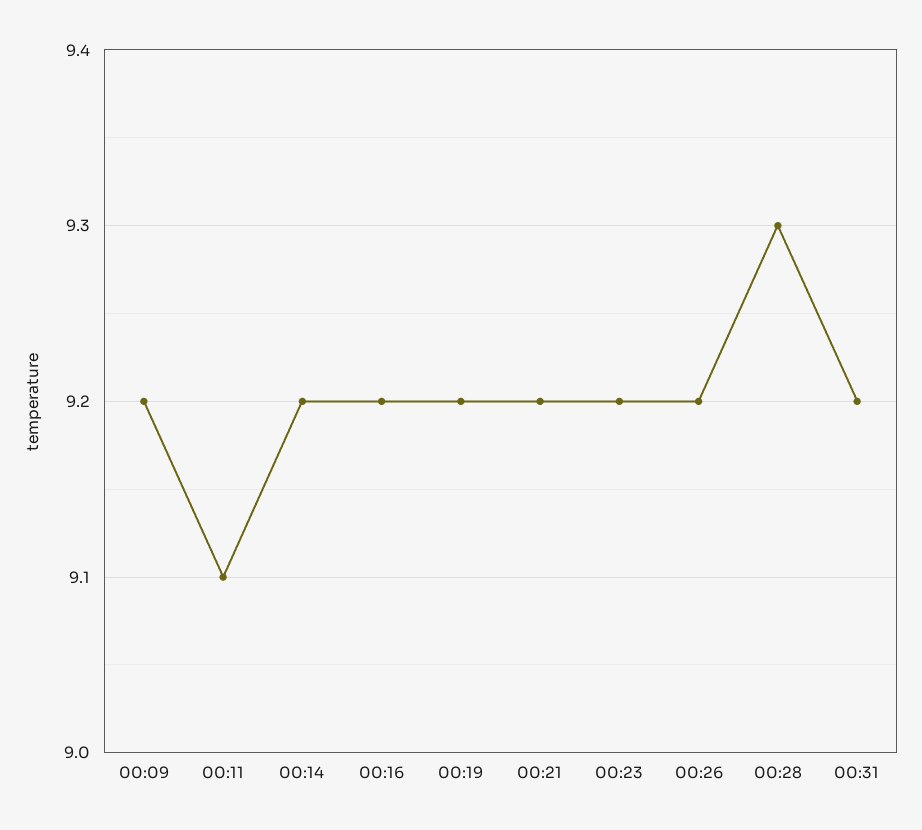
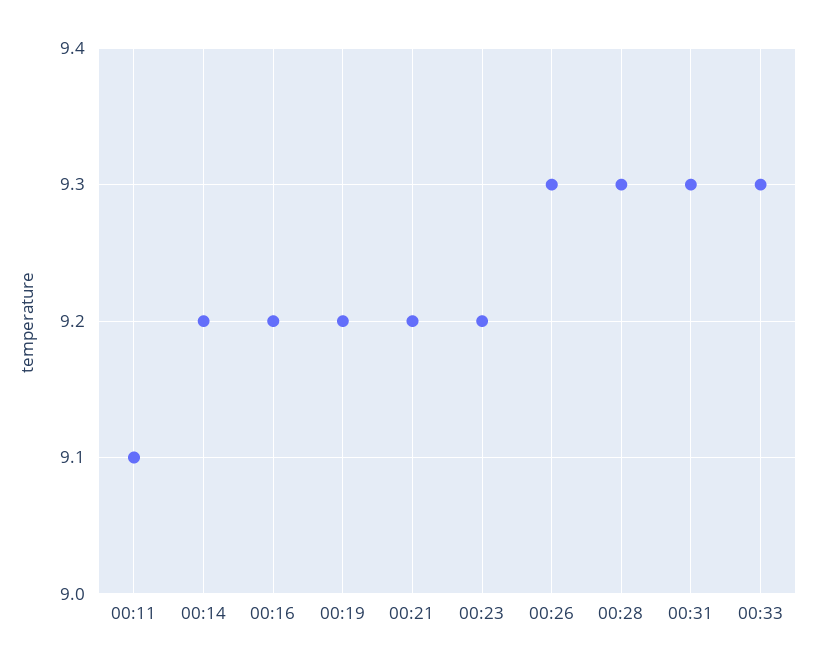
00:09: 9.2 -> none
00:26: 9.2 -> 9.3
00:31: 9.2 -> 9.3
00:33: none -> 9.3

